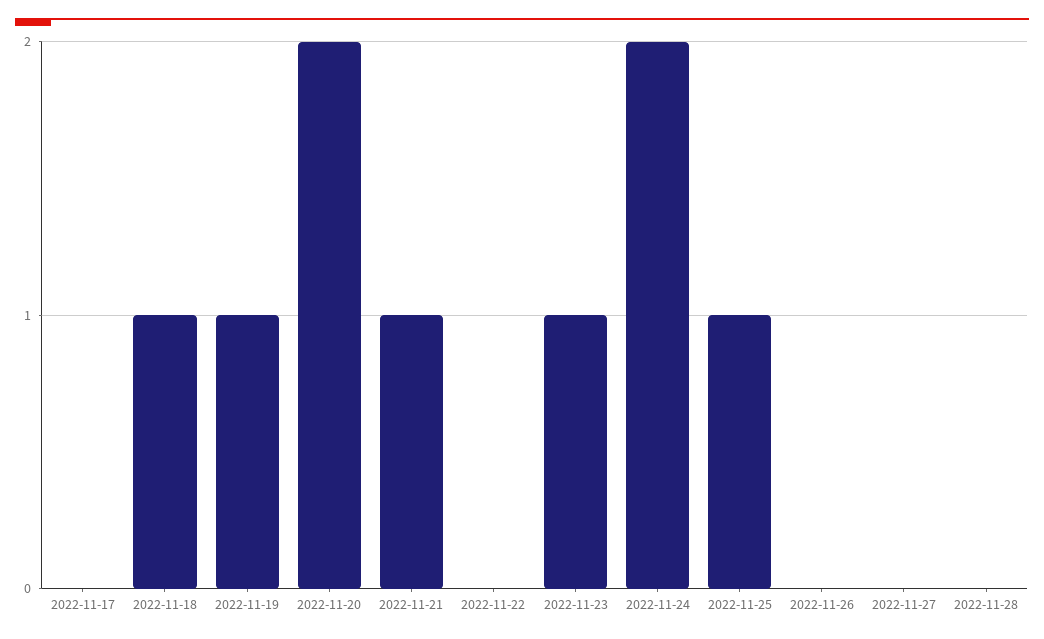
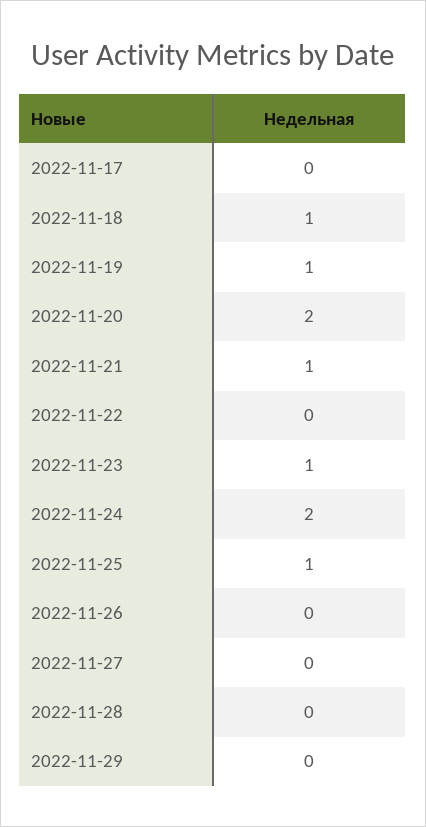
2022-11-29: none -> 0

